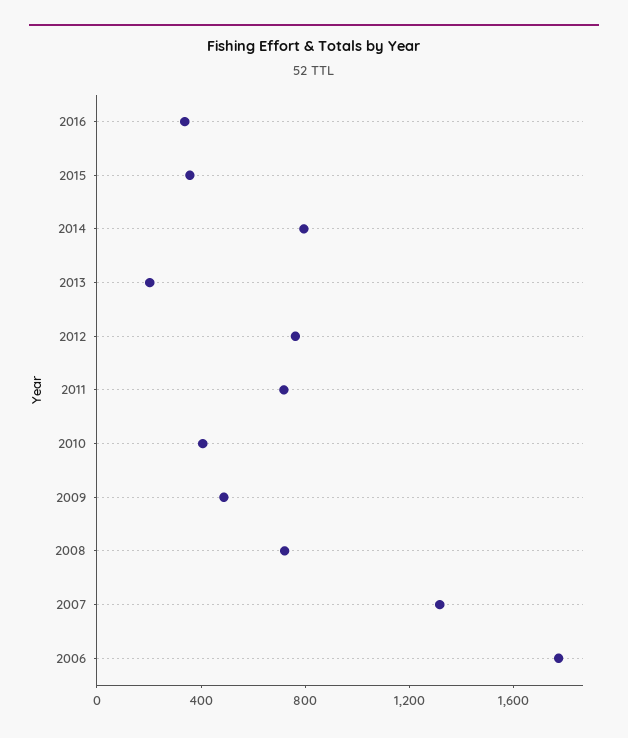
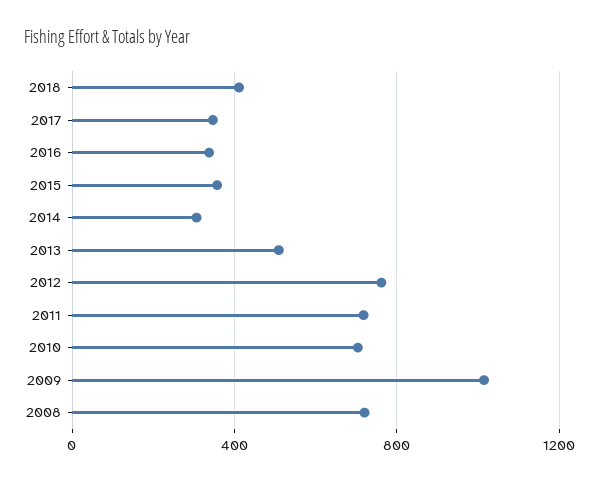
2014: 800 -> 300
2013: 200 -> 500
2010: 400 -> 700
2009: 500 -> 1000
2007: 1300 -> none
2006: 1800 -> none
2018: none -> 400
2017: none -> 350

